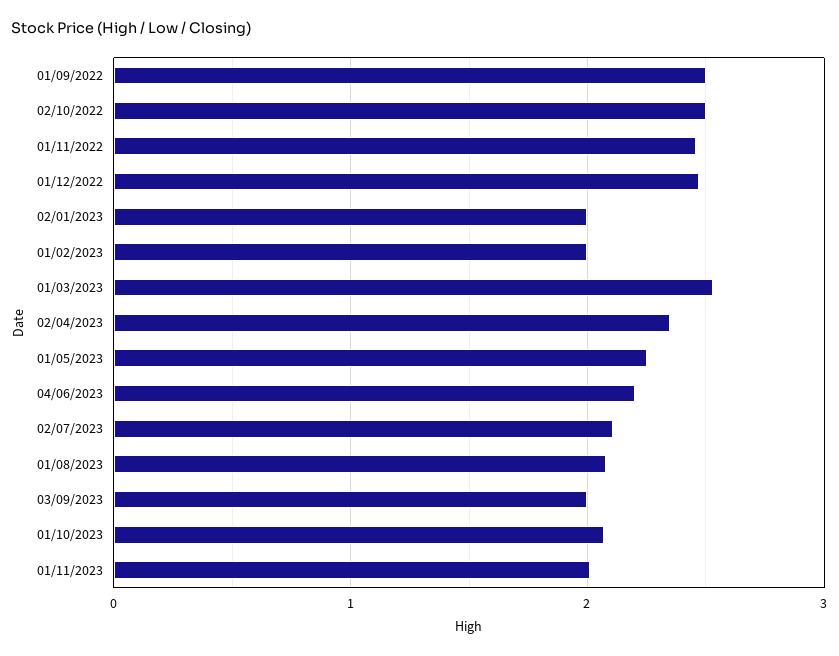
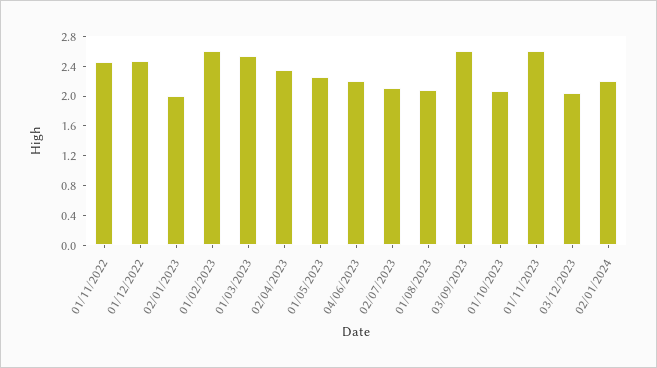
01/09/2022: 2.5 -> none
02/10/2022: 2.5 -> none
01/02/2023: 2 -> 2.6
03/09/2023: 2 -> 2.6
01/11/2023: 2 -> 2.6
03/12/2023: none -> 2
02/01/2024: none -> 2.2

